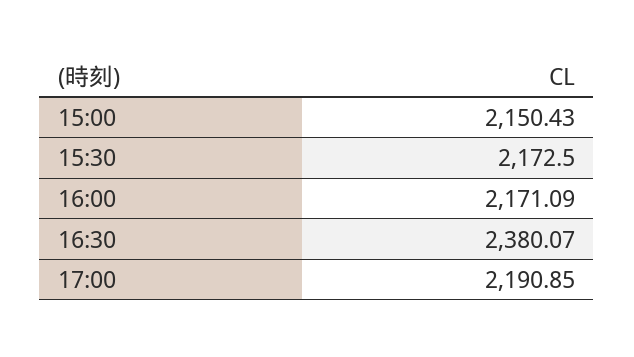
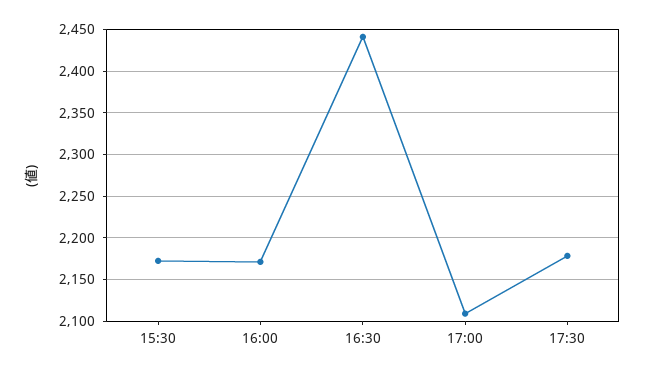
15:00: 2150.43 -> none
16:30: 2380.07 -> 2440
17:00: 2190.85 -> 2110
17:30: none -> 2180

